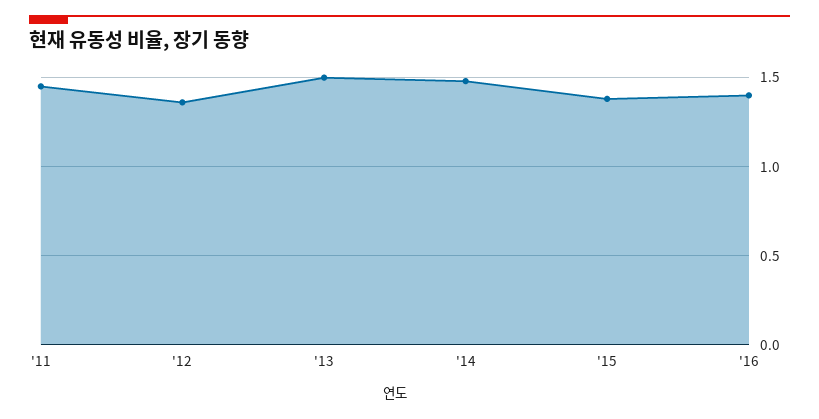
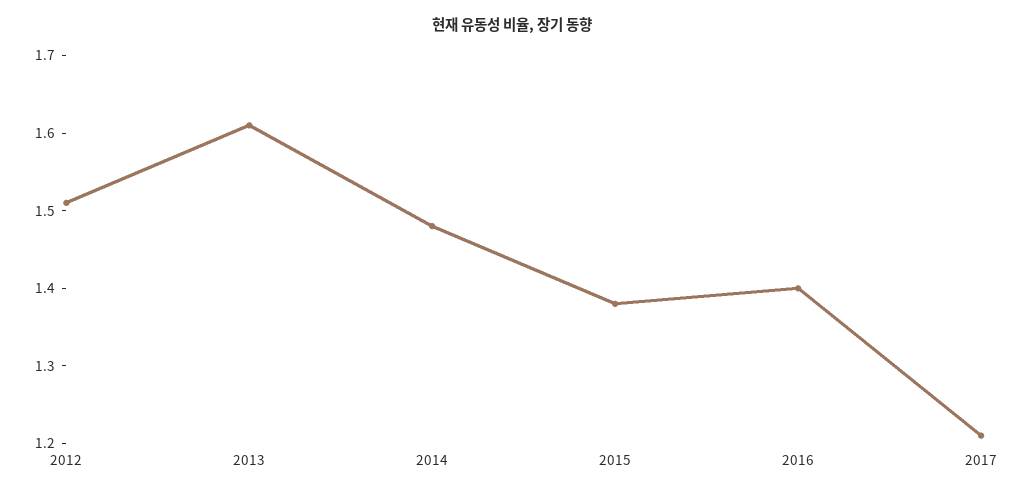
'11: 1.45 -> none
'12: 1.35 -> 1.5
'13: 1.5 -> 1.6
2017: none -> 1.2

